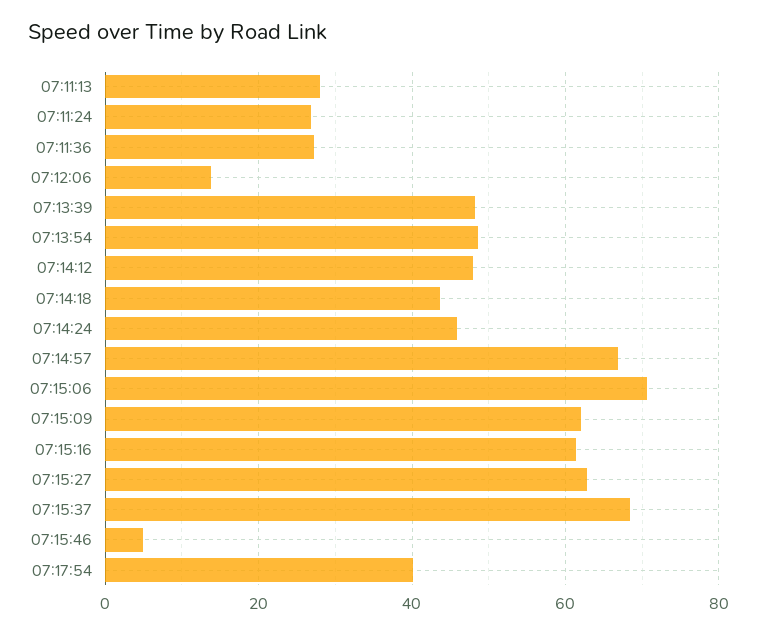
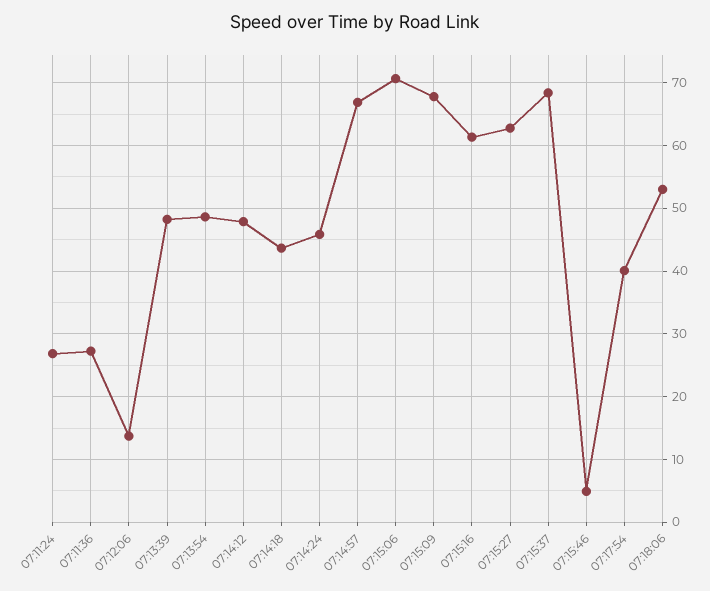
07:11:13: 28 -> none
07:15:09: 62 -> 68
07:18:06: none -> 53

